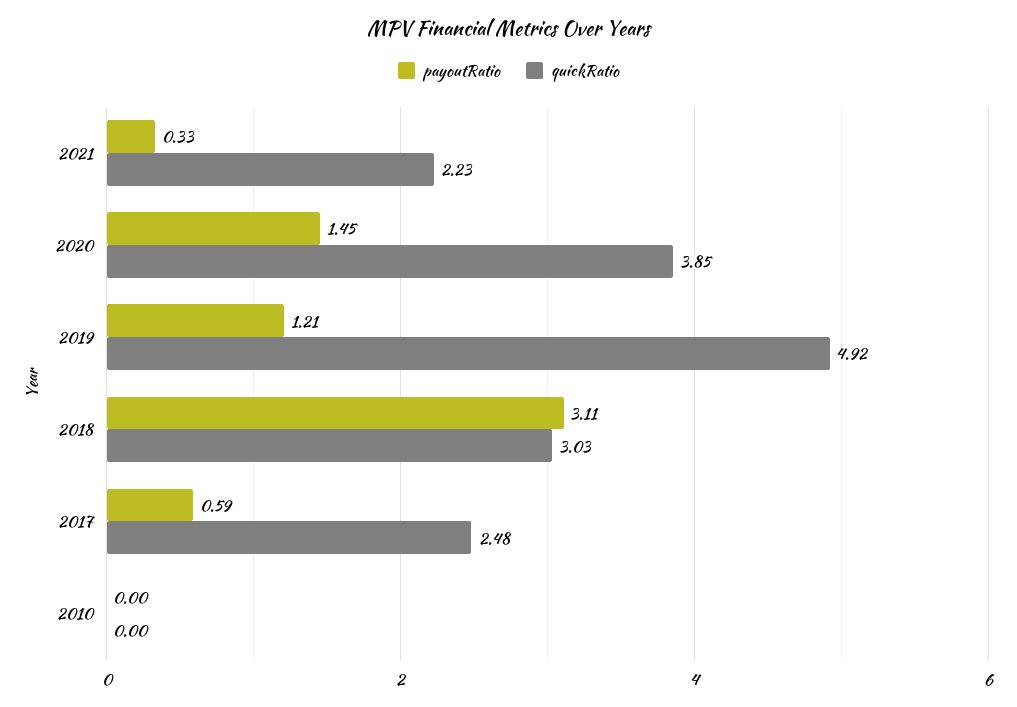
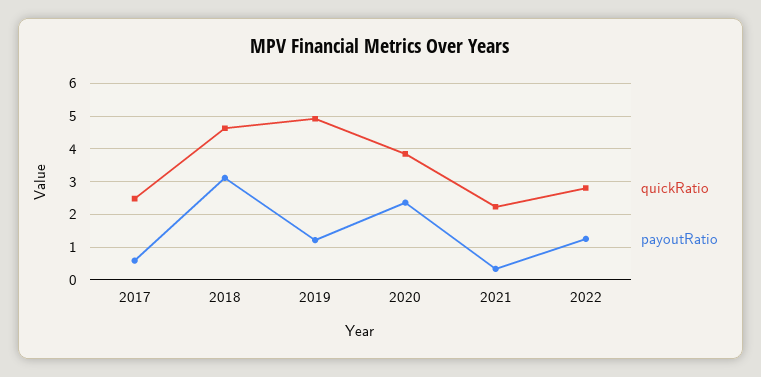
payoutRatio, 2020: 1.45 -> 2.4
quickRatio, 2018: 3.03 -> 4.6
payoutRatio, 2010: 0 -> none
quickRatio, 2010: 0 -> none
quickRatio, 2022: none -> 2.8
payoutRatio, 2022: none -> 1.2

